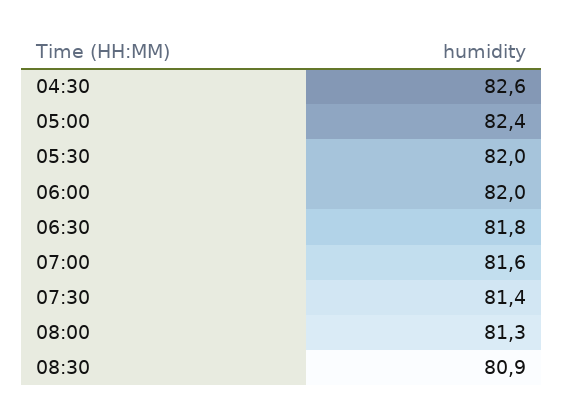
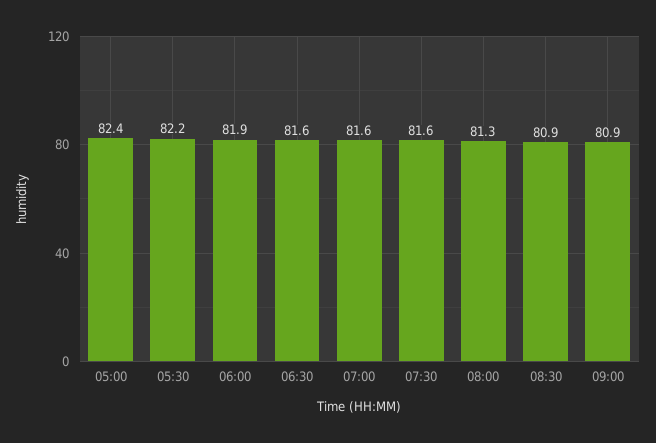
04:30: 82.6 -> none
05:30: 82 -> 82.2
06:00: 82 -> 81.9
06:30: 81.8 -> 81.6
07:30: 81.4 -> 81.6
09:00: none -> 80.9

